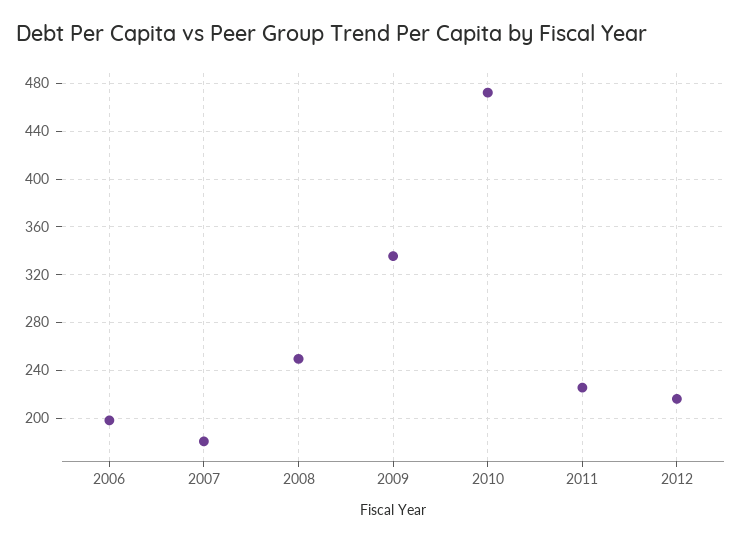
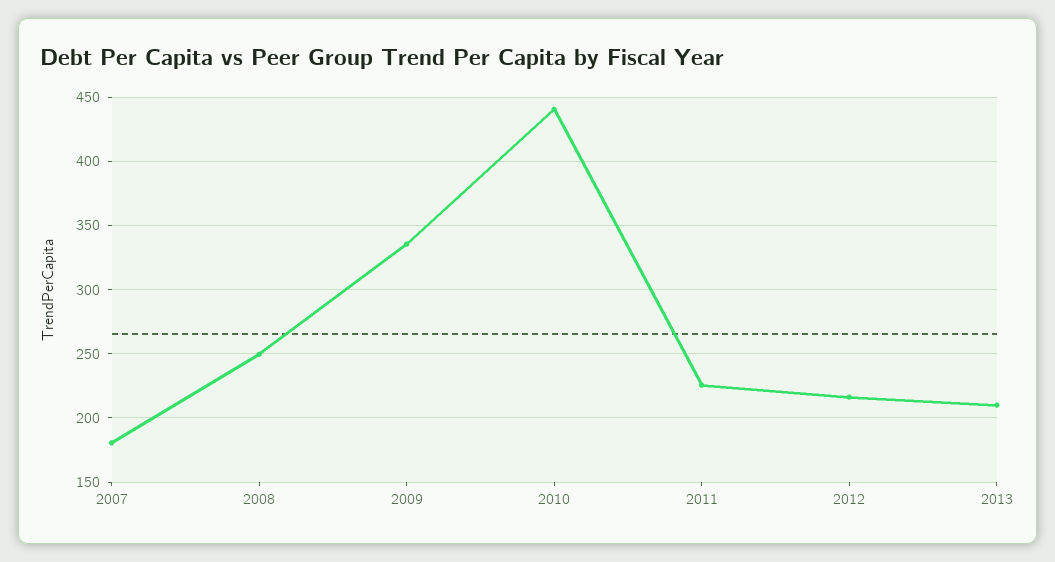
2006: 200 -> none
2010: 470 -> 440
2013: none -> 210

